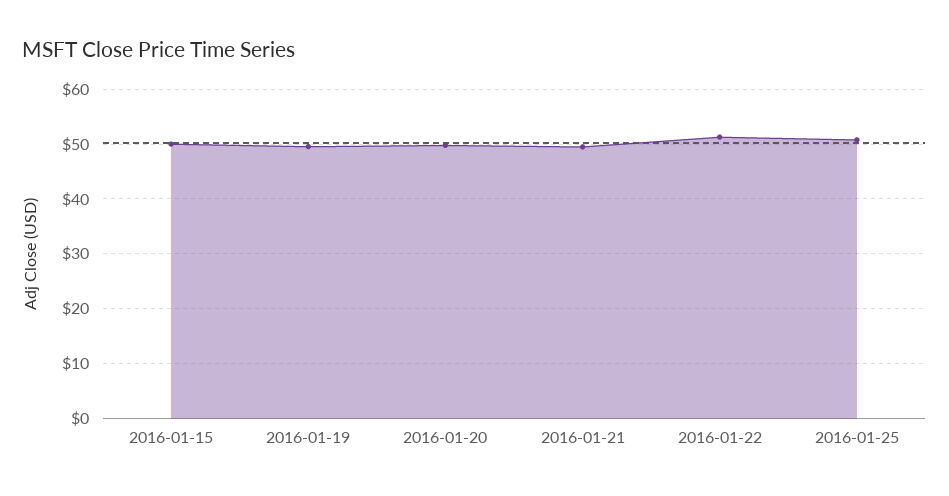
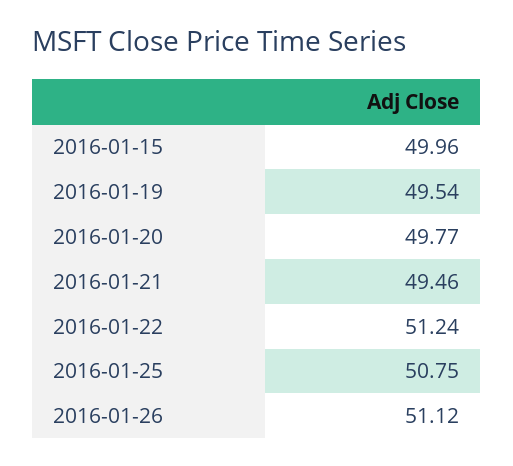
2016-01-26: none -> 51.12

